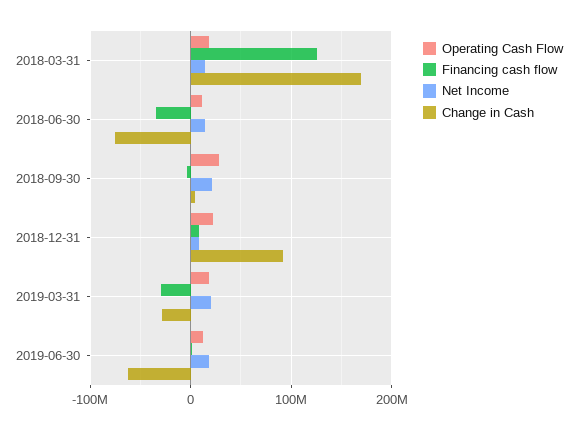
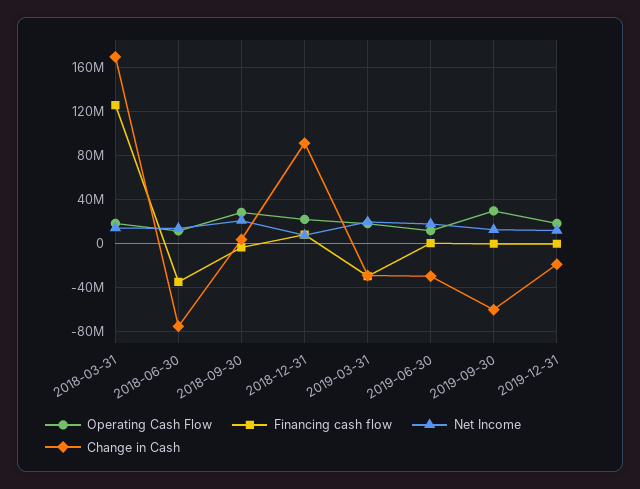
Change in Cash, 2019-06-30: -60000000 -> -30000000
Operating Cash Flow, 2019-09-30: none -> 30000000
Financing cash flow, 2019-09-30: none -> 0
Net Income, 2019-09-30: none -> 10000000
Change in Cash, 2019-09-30: none -> -60000000
Operating Cash Flow, 2019-12-31: none -> 20000000
Financing cash flow, 2019-12-31: none -> 0
Net Income, 2019-12-31: none -> 10000000
Change in Cash, 2019-12-31: none -> -20000000

